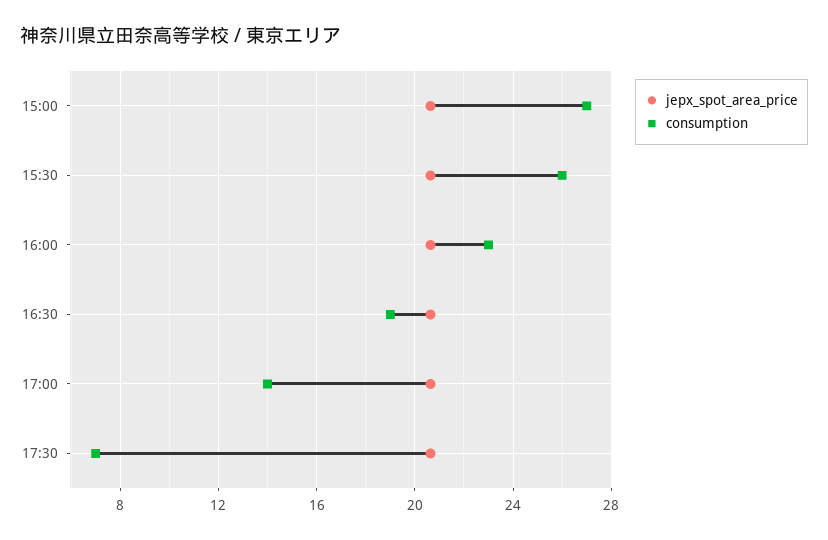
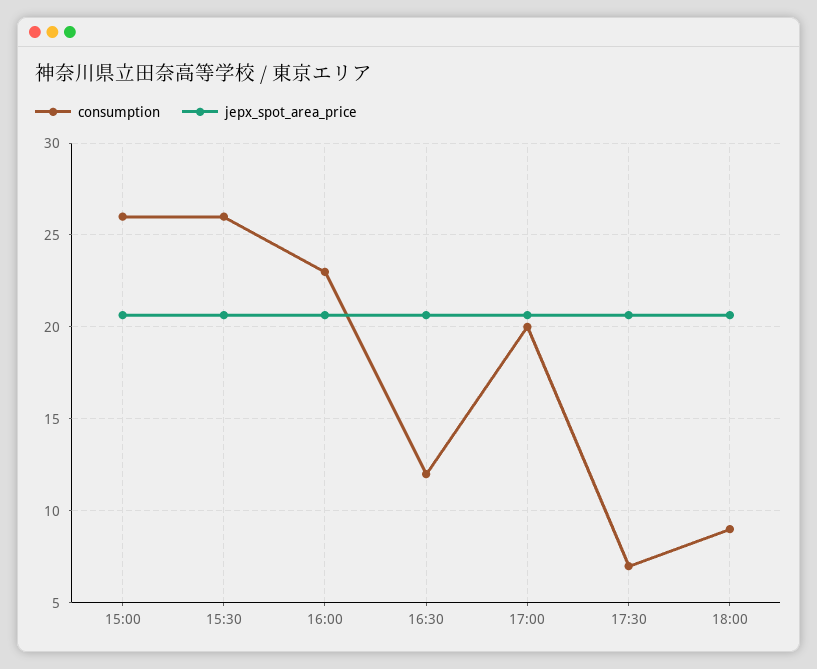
consumption, 15:00: 27 -> 26
consumption, 16:30: 19 -> 12
consumption, 17:00: 14 -> 20
consumption, 18:00: none -> 9
jepx_spot_area_price, 18:00: none -> 20.5

